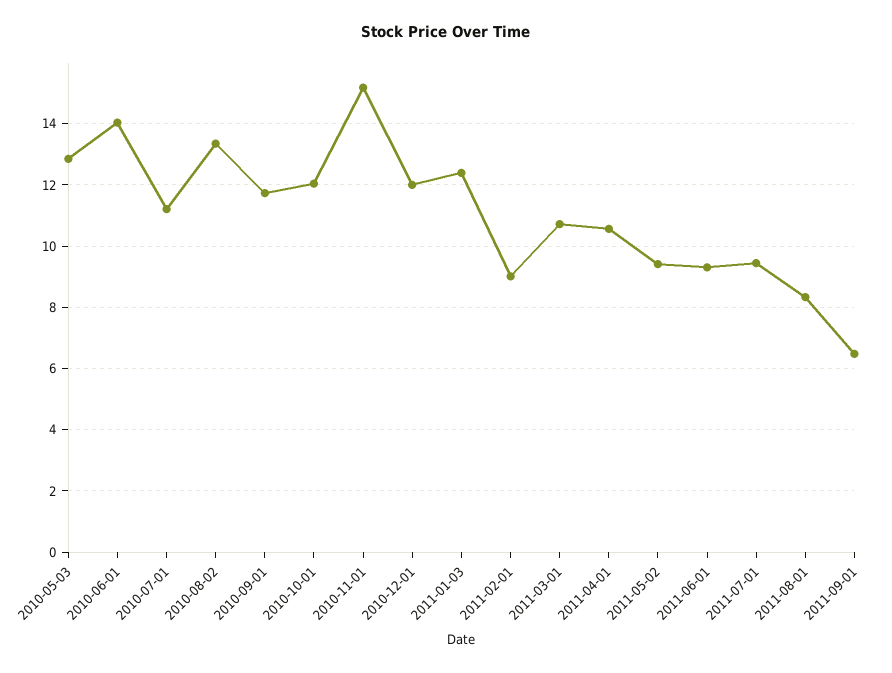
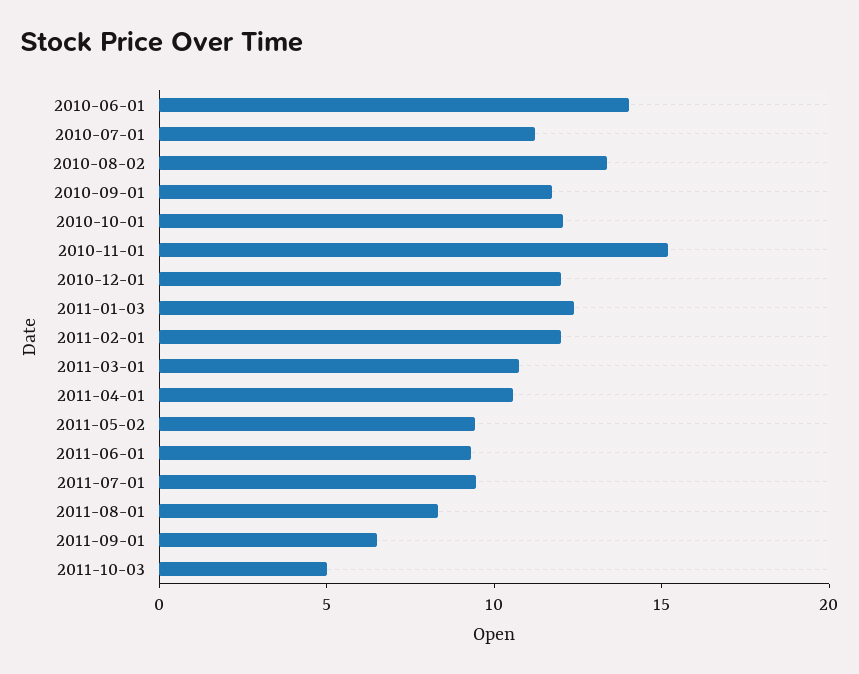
2010-05-03: 12.8 -> none
2011-02-01: 9 -> 12
2011-10-03: none -> 5

